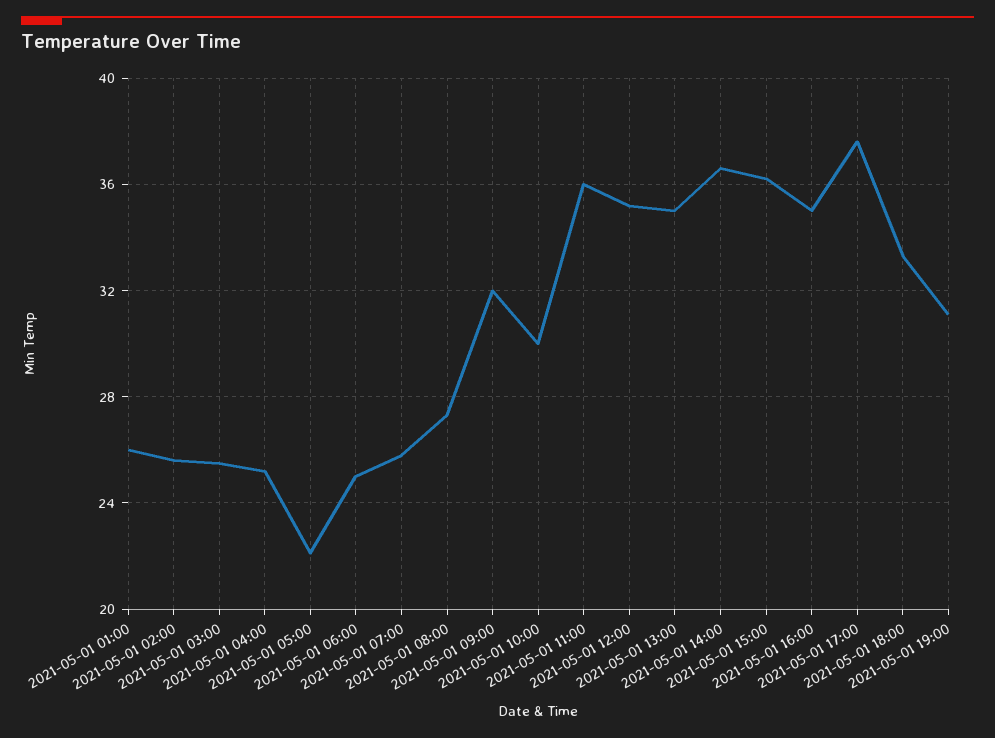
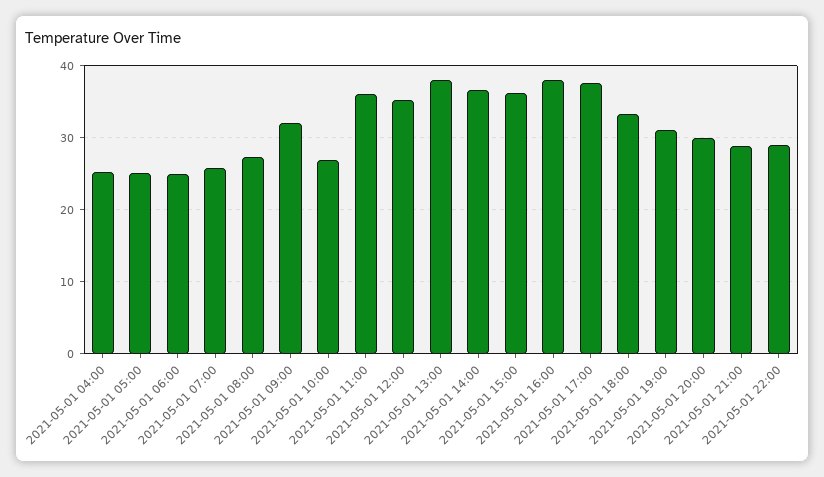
2021-05-01 01:00: 26 -> none
2021-05-01 02:00: 25.5 -> none
2021-05-01 03:00: 25.5 -> none
2021-05-01 05:00: 22 -> 25
2021-05-01 10:00: 30 -> 27
2021-05-01 13:00: 35 -> 38
2021-05-01 16:00: 35 -> 38
2021-05-01 20:00: none -> 30
2021-05-01 21:00: none -> 29
2021-05-01 22:00: none -> 29

